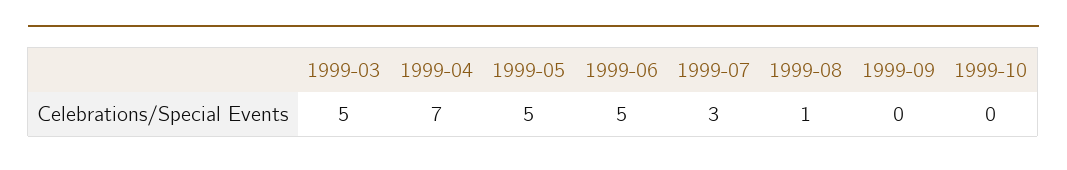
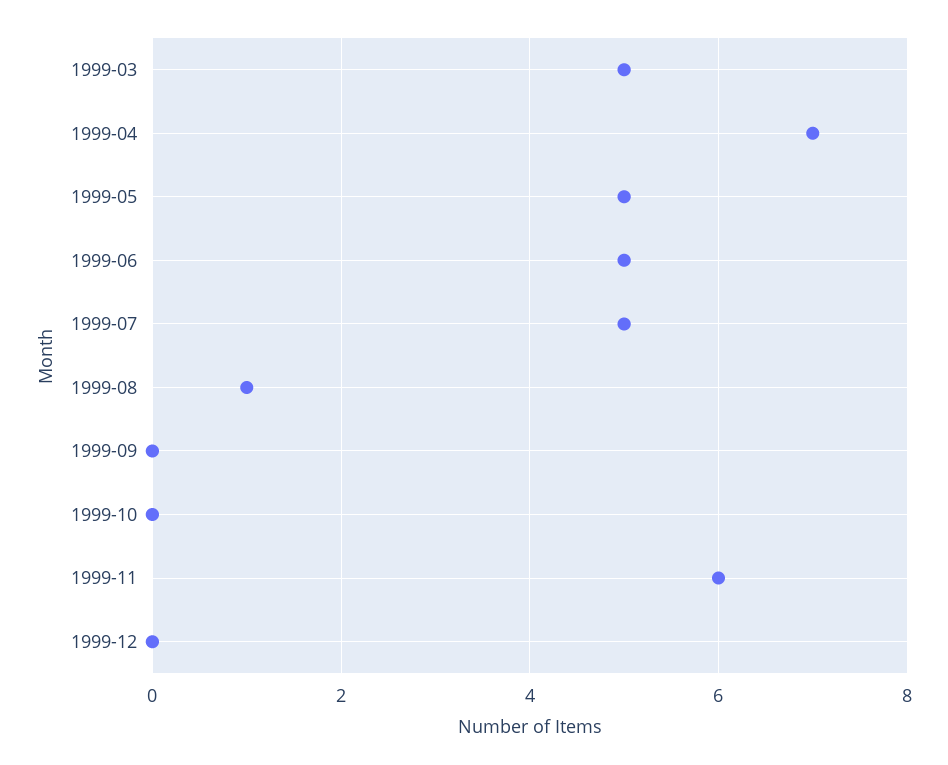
1999-07: 3 -> 5
1999-11: none -> 6
1999-12: none -> 0

